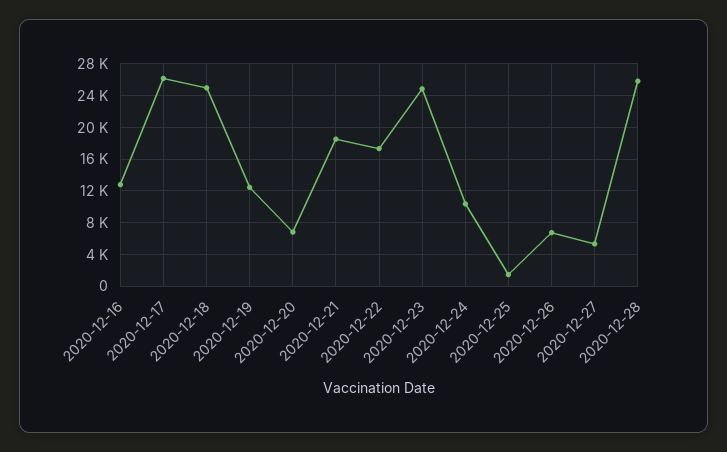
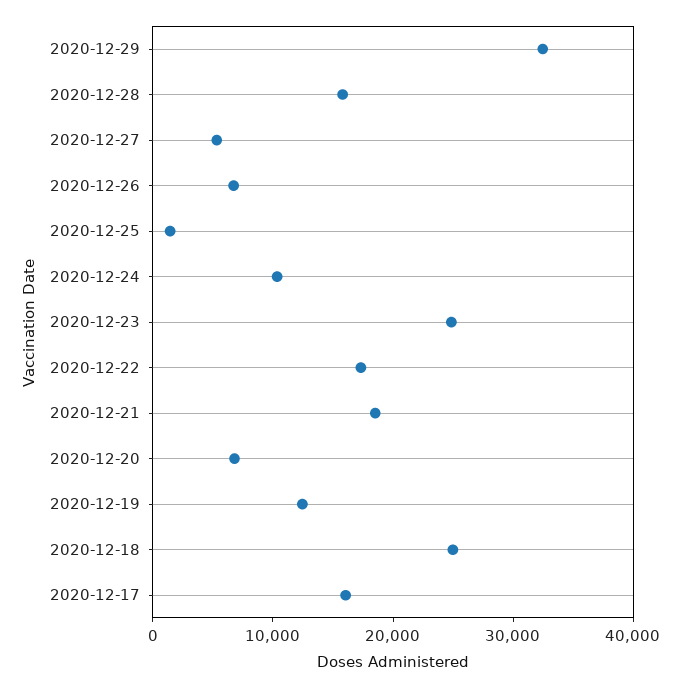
2020-12-16: 13000 -> none
2020-12-17: 26000 -> 16000
2020-12-28: 26000 -> 16000
2020-12-29: none -> 32000

